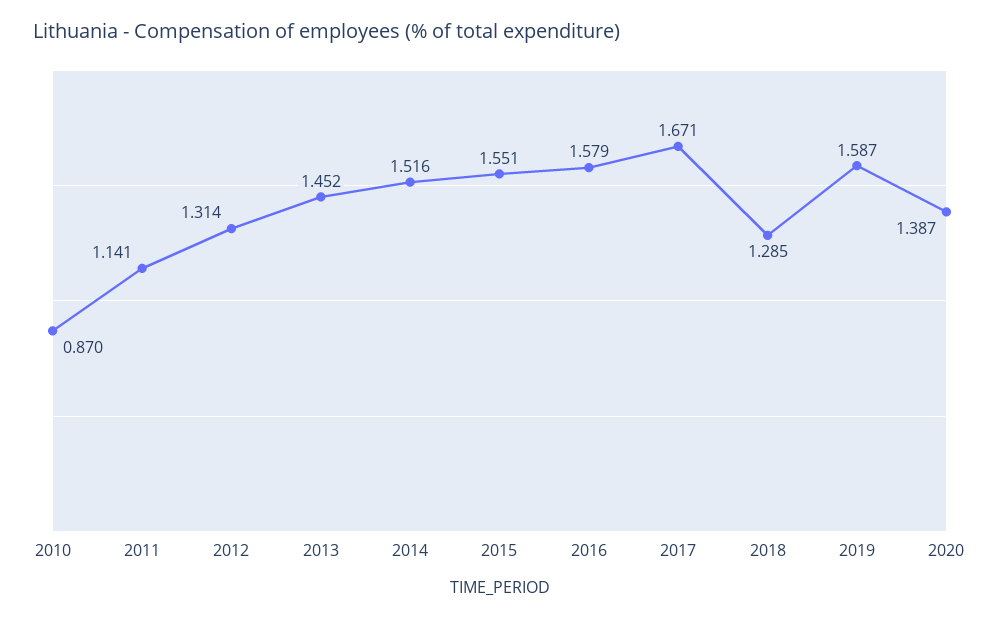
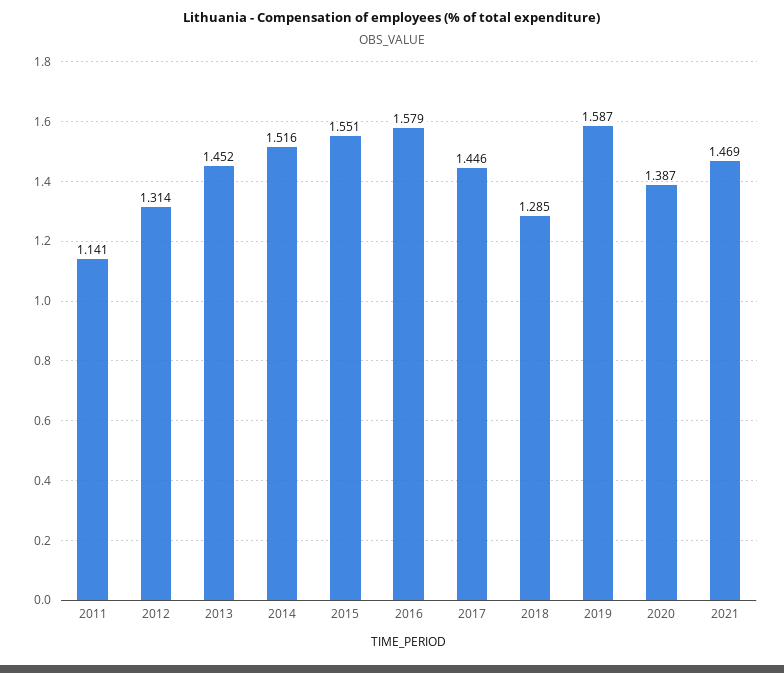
2010: 0.87 -> none
2017: 1.671 -> 1.446
2021: none -> 1.469

